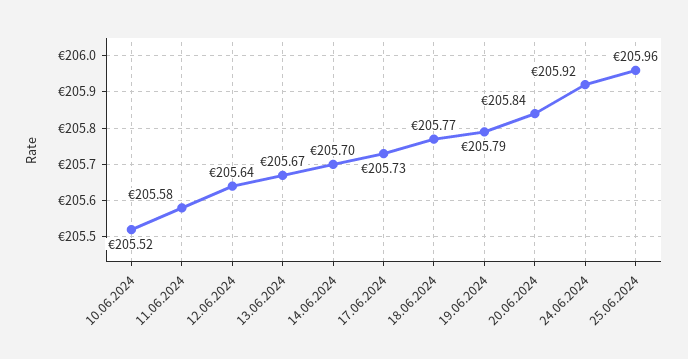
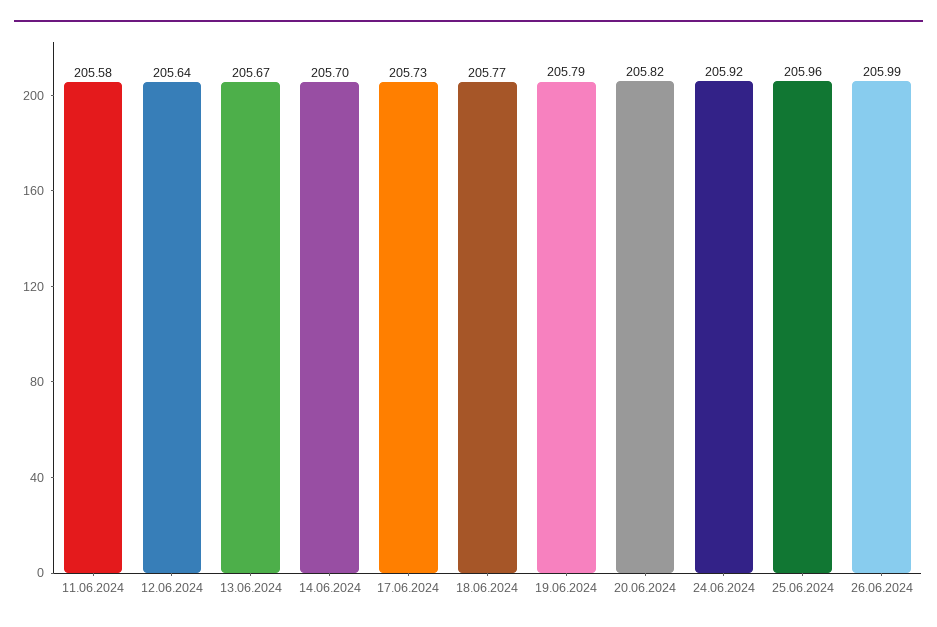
10.06.2024: 205.52 -> none
20.06.2024: 205.84 -> 205.82
26.06.2024: none -> 205.99

